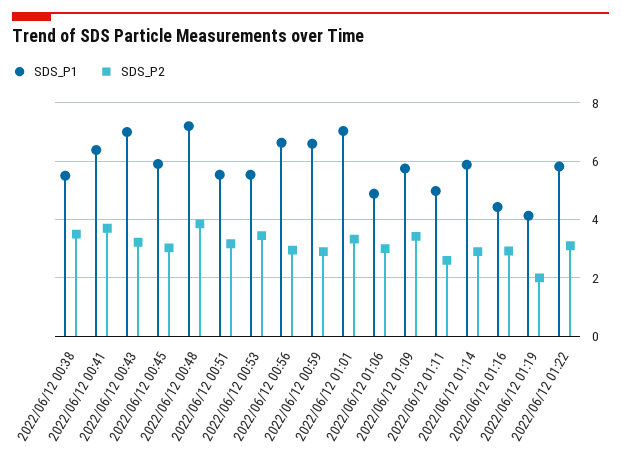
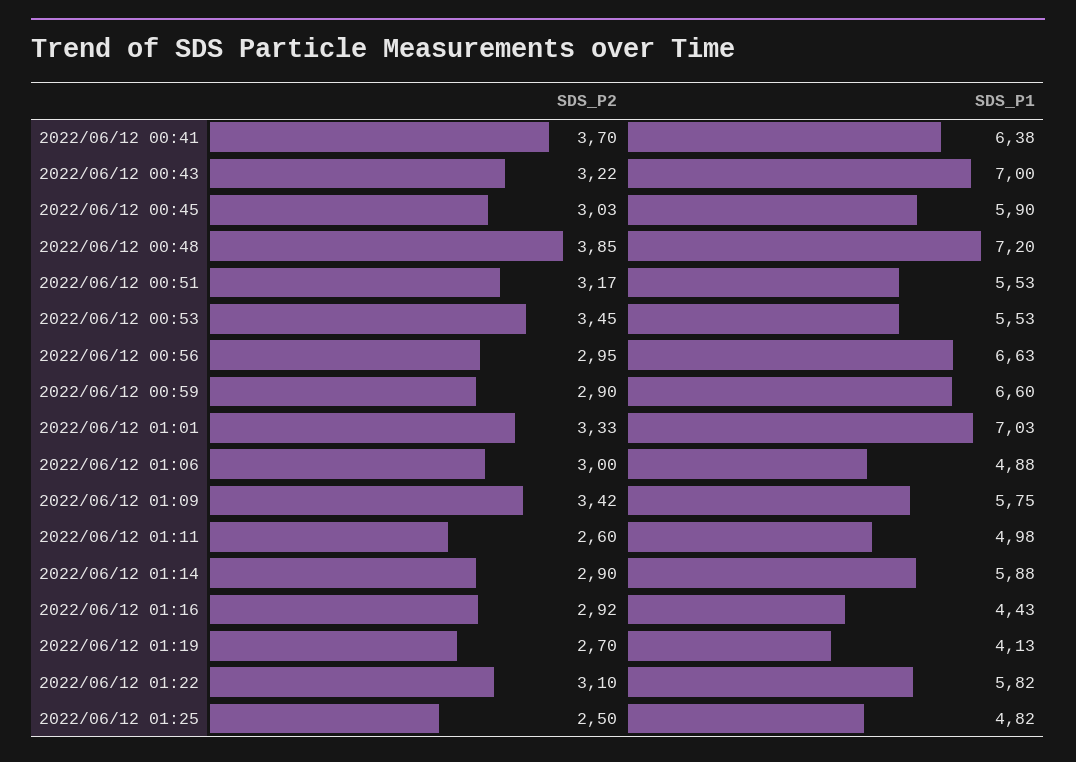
SDS_P1, 2022/06/12 00:38: 5.5 -> none
SDS_P2, 2022/06/12 00:38: 3.5 -> none
SDS_P2, 2022/06/12 01:19: 2 -> 2.7
SDS_P2, 2022/06/12 01:25: none -> 2.5
SDS_P1, 2022/06/12 01:25: none -> 4.82

